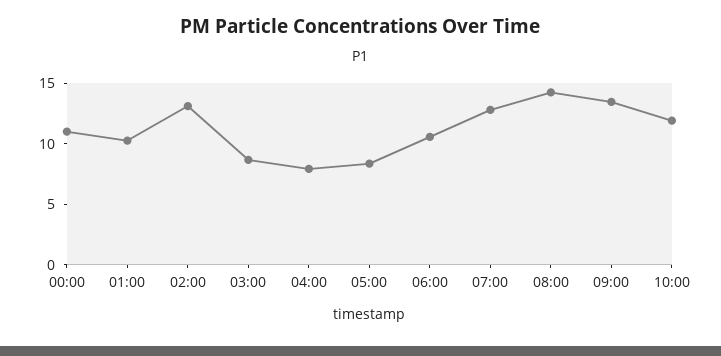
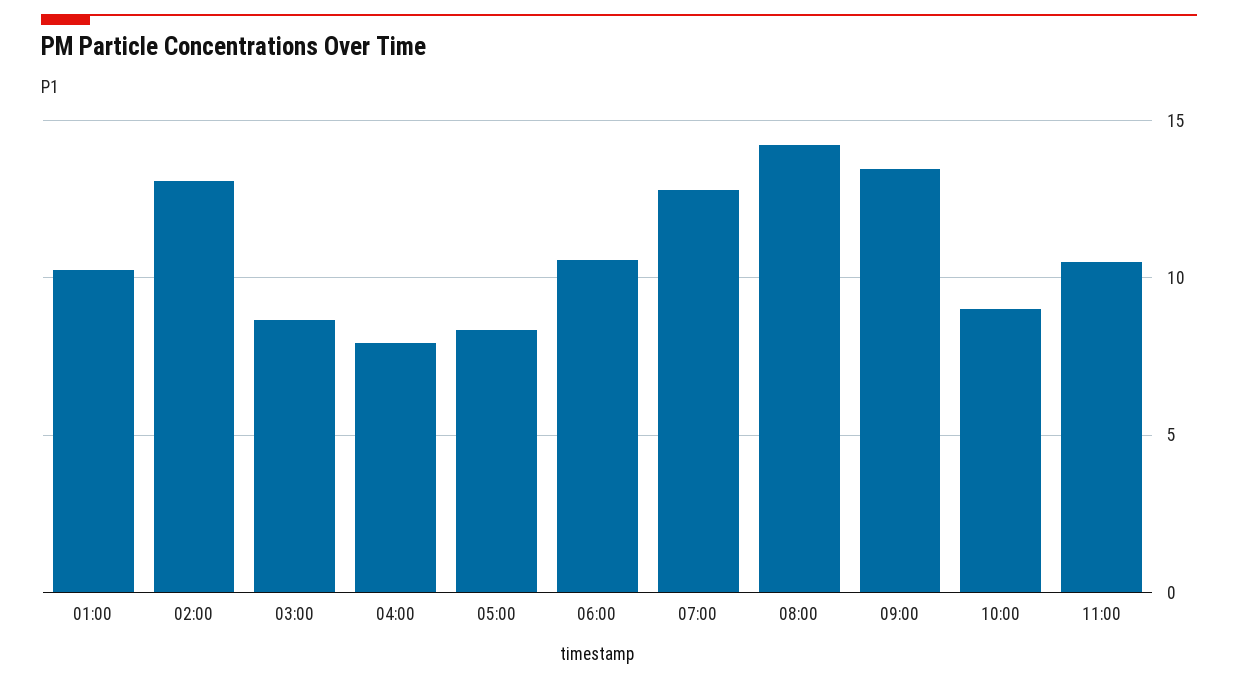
00:00: 11 -> none
10:00: 12 -> 9
11:00: none -> 10.5

